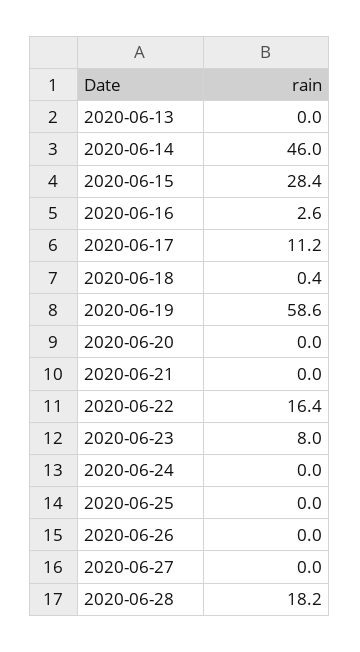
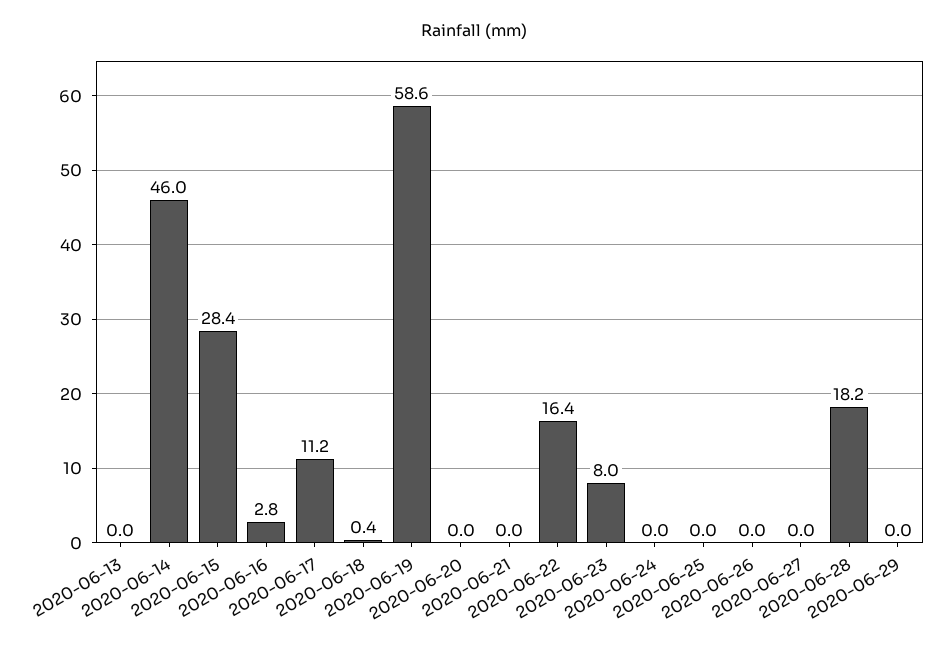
2020-06-16: 2.6 -> 2.8
2020-06-29: none -> 0

